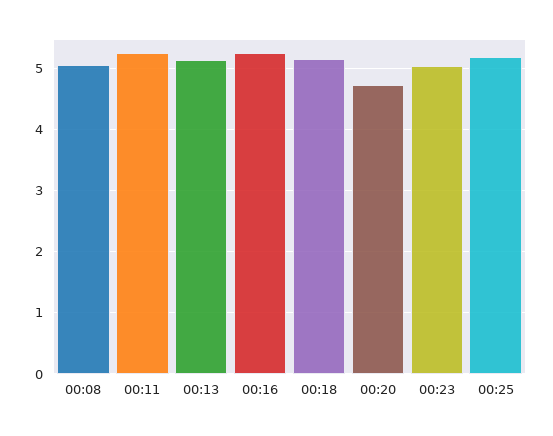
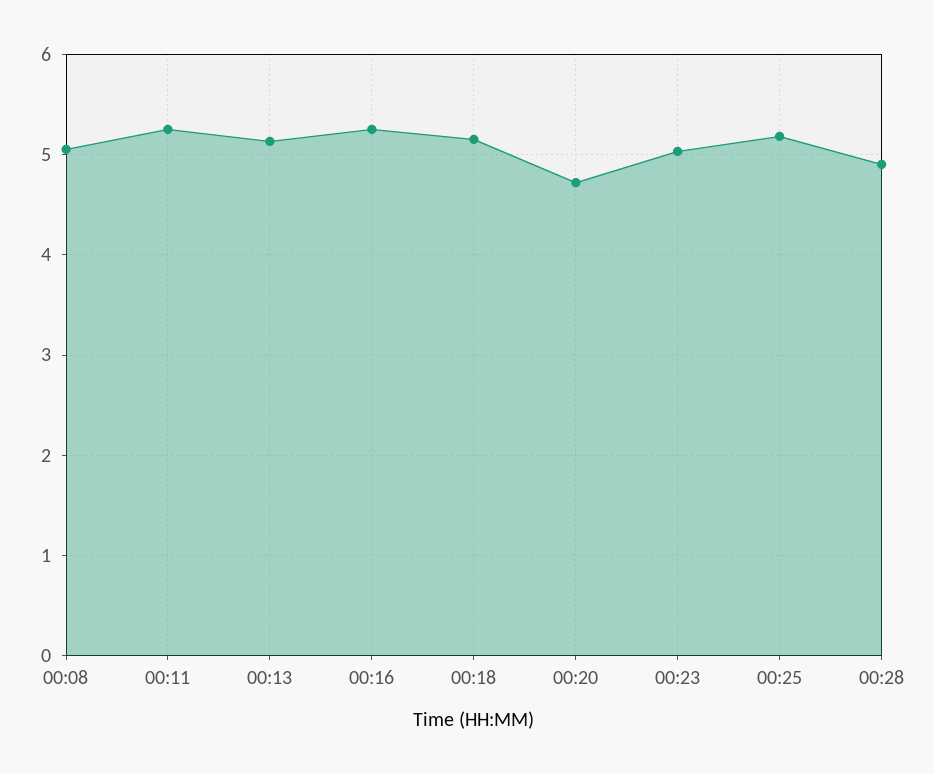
00:28: none -> 4.9

